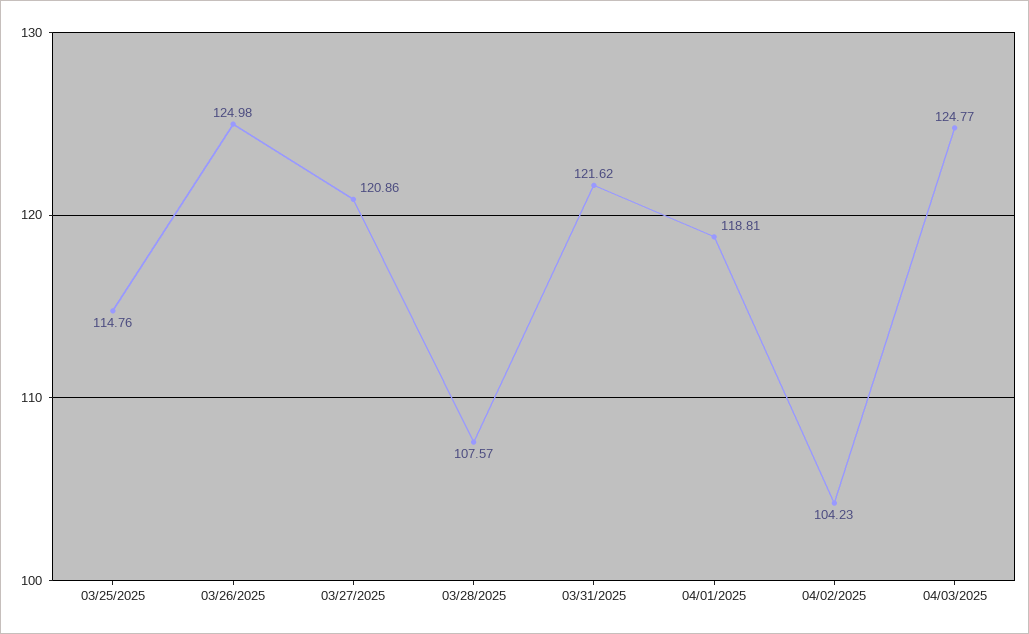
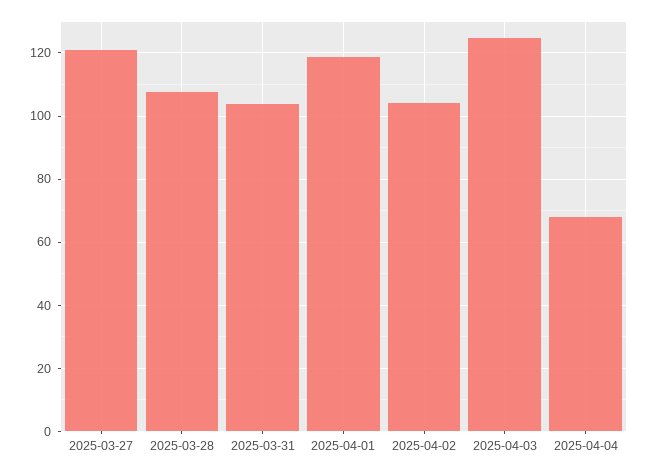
03/25/2025: 114.76 -> none
03/26/2025: 124.98 -> none
03/31/2025: 121.62 -> 104
2025-04-04: none -> 68

